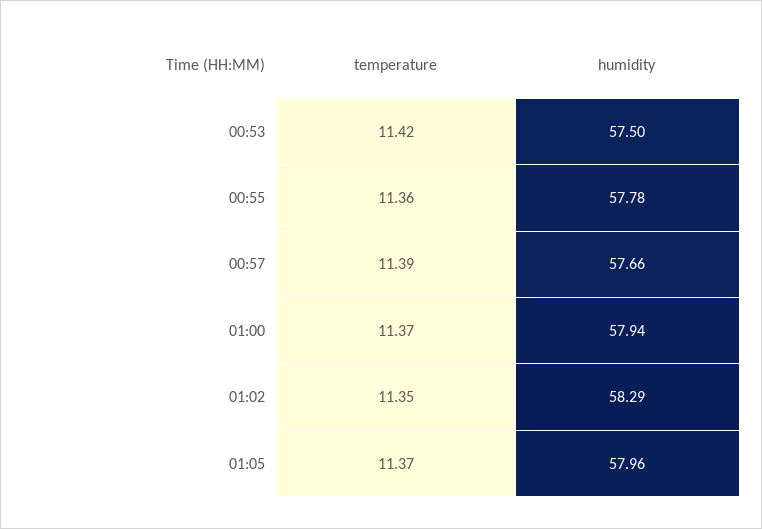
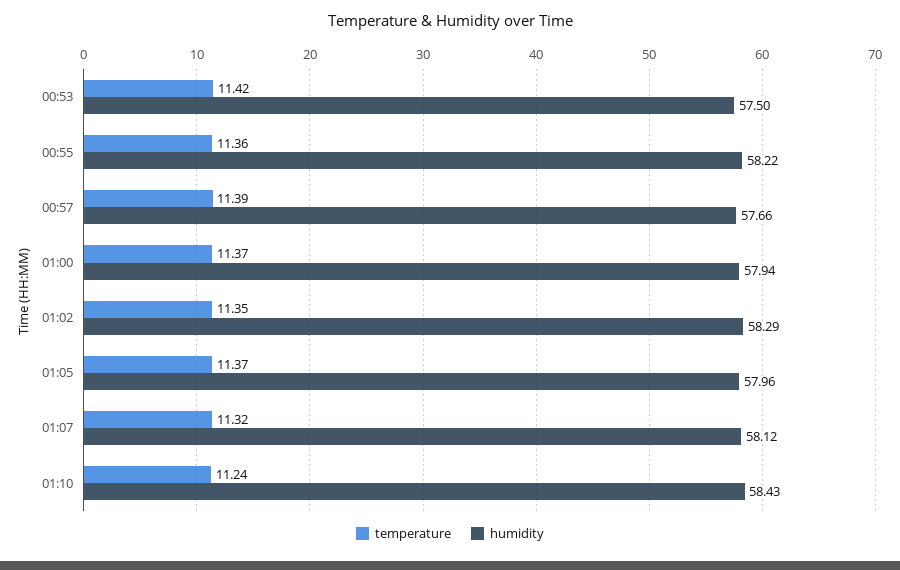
humidity, 00:55: 57.78 -> 58.22
temperature, 01:07: none -> 11.32
humidity, 01:07: none -> 58.12
temperature, 01:10: none -> 11.24
humidity, 01:10: none -> 58.43

